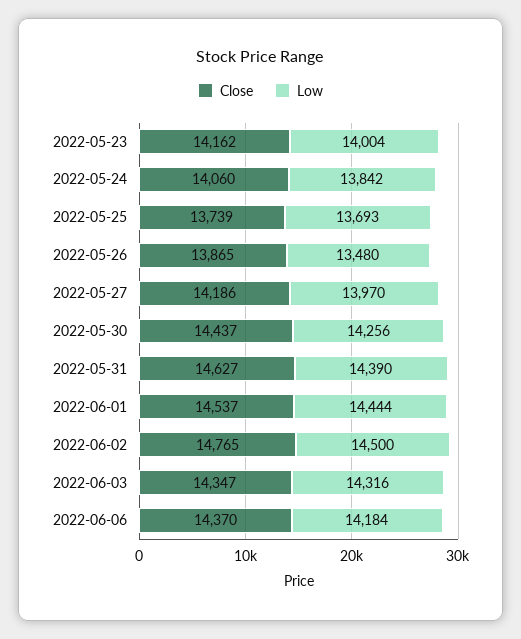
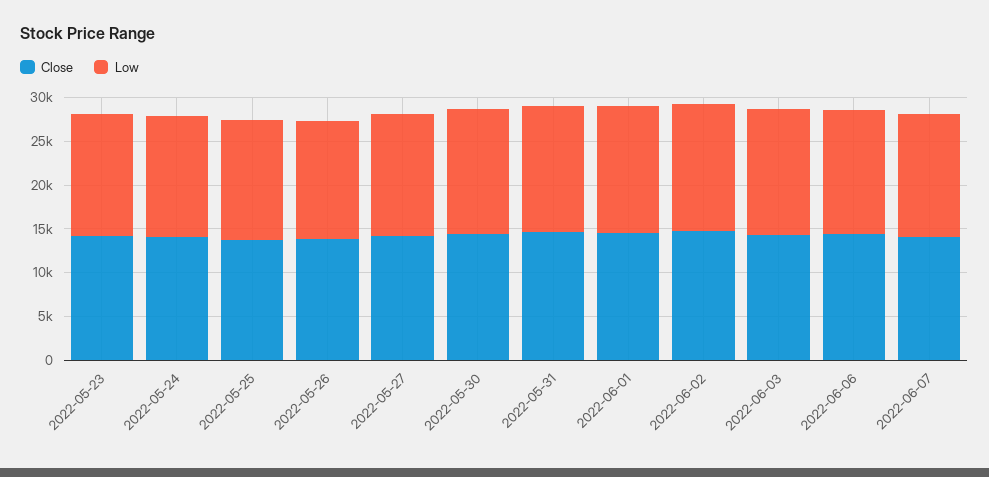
Close, 2022-06-07: none -> 14000
Low, 2022-06-07: none -> 14000

